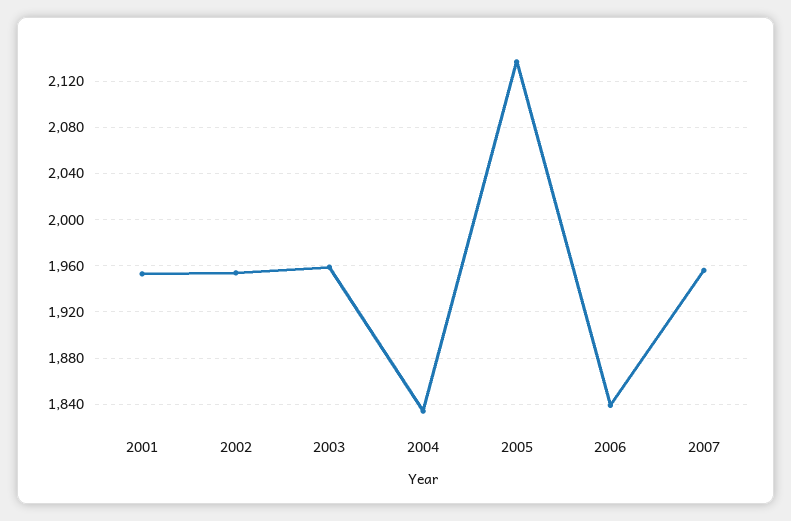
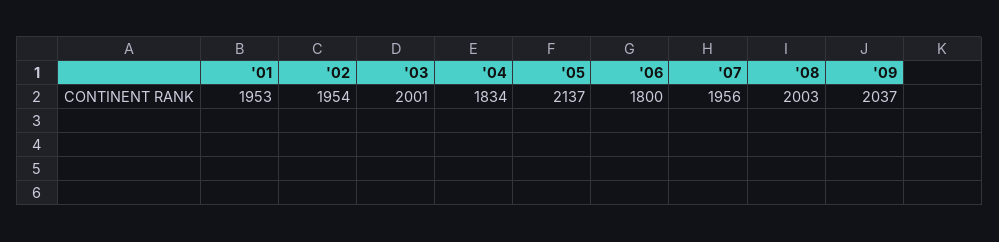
2003: 1960 -> 2001
2006: 1840 -> 1800
'08: none -> 2003
'09: none -> 2037

